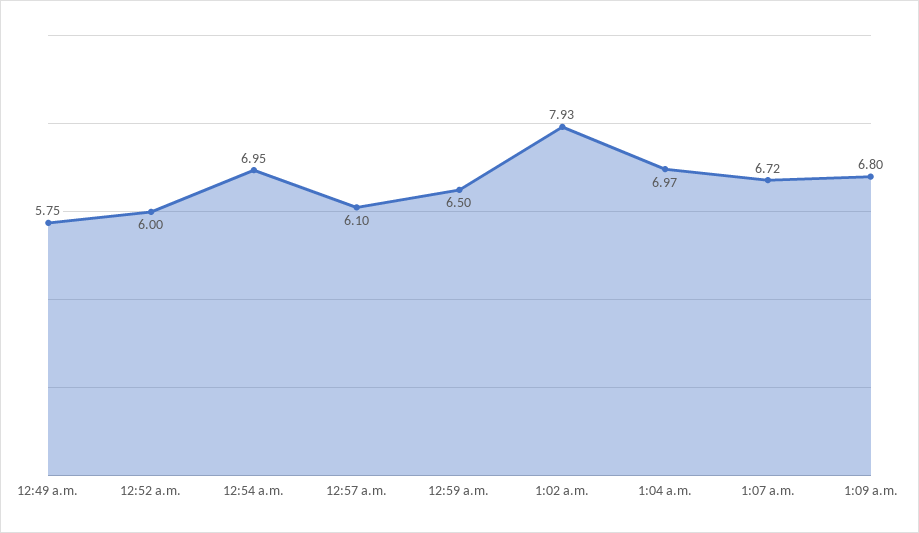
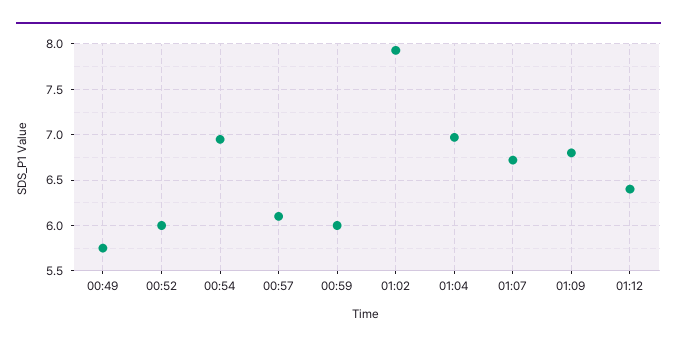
12:59 a.m.: 6.5 -> 6
01:12: none -> 6.4

